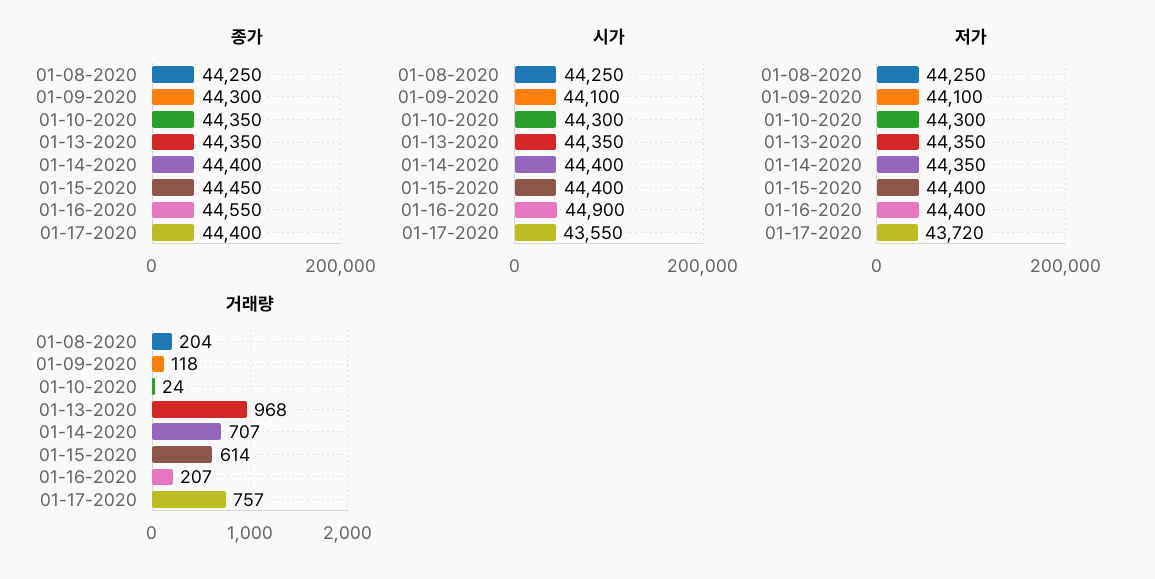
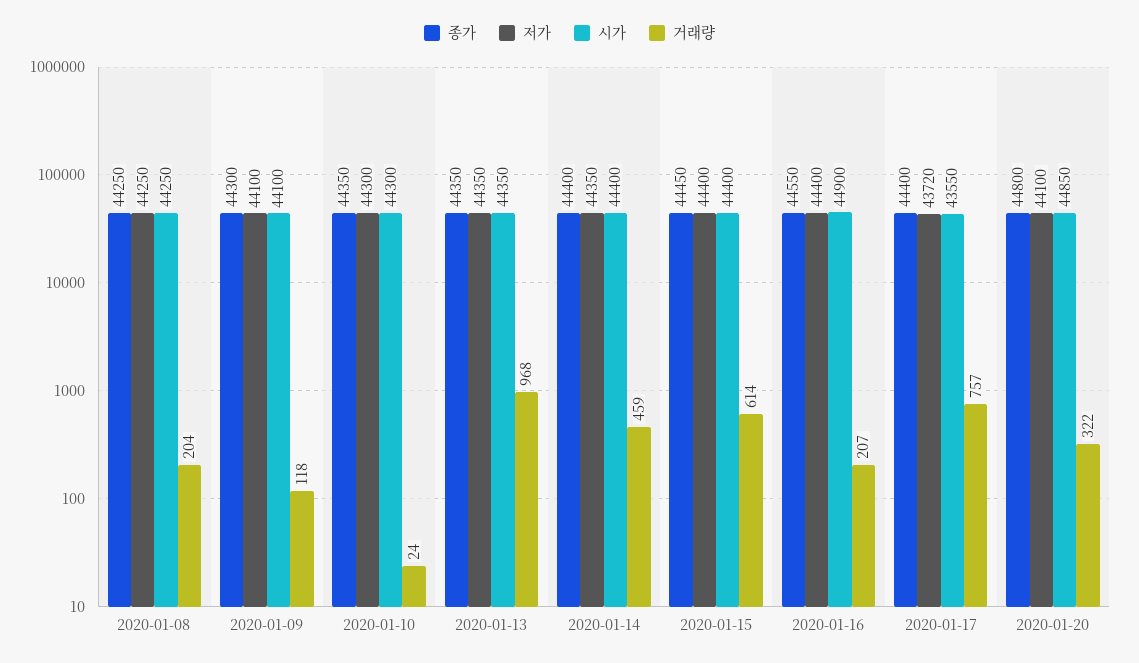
거래량, 01-14-2020: 707 -> 459
종가, 2020-01-20: none -> 44800
저가, 2020-01-20: none -> 44100
시가, 2020-01-20: none -> 44850
거래량, 2020-01-20: none -> 322

